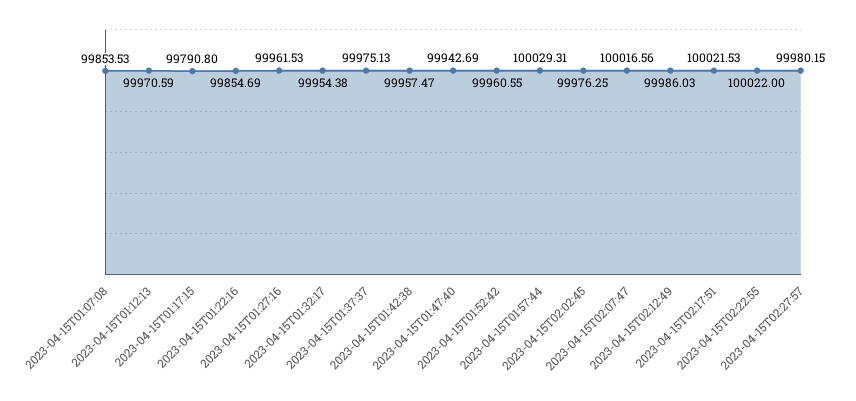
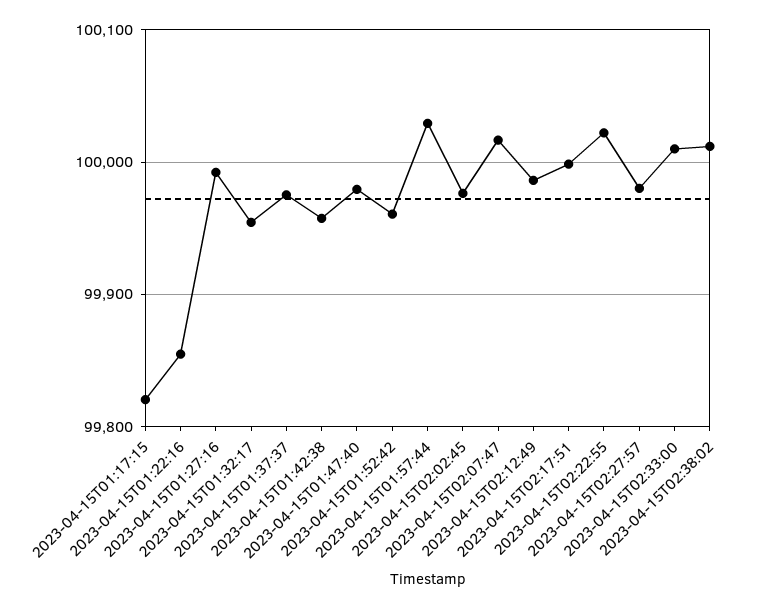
2023-04-15T01:07:08: 99853.53 -> none
2023-04-15T01:12:13: 99970.59 -> none
2023-04-15T01:17:15: 99790.8 -> 99820
2023-04-15T01:27:16: 99961.53 -> 99990
2023-04-15T01:47:40: 99942.69 -> 99980
2023-04-15T02:17:51: 100021.53 -> 100000
2023-04-15T02:33:00: none -> 100010
2023-04-15T02:38:02: none -> 100010

